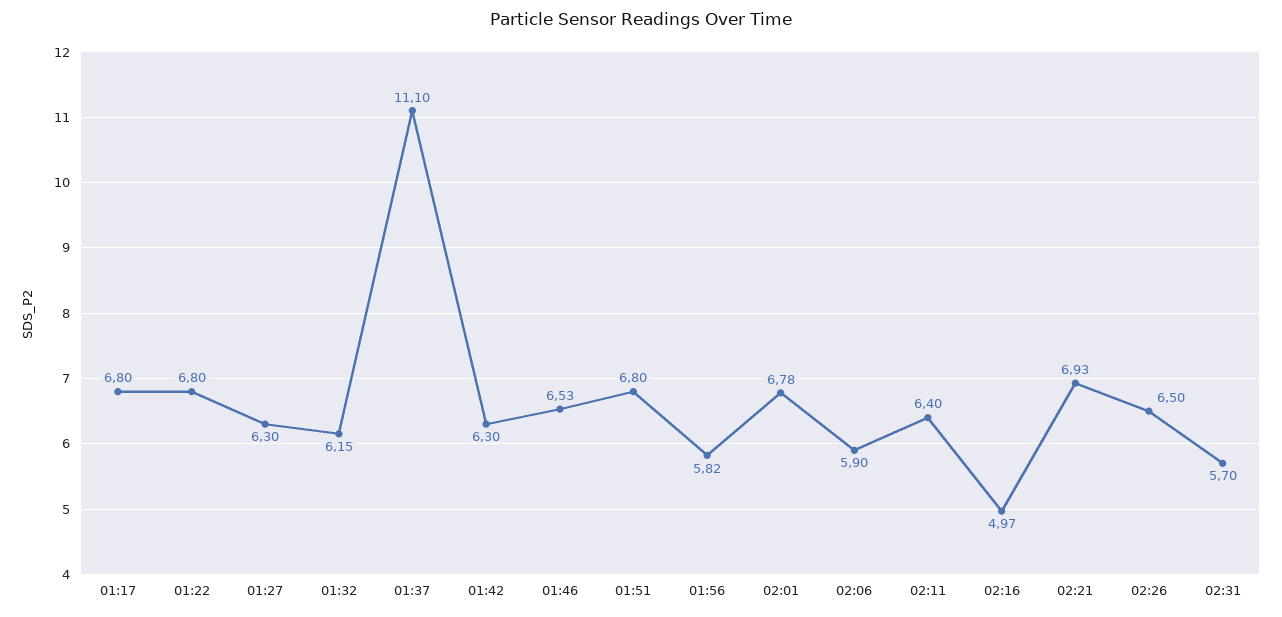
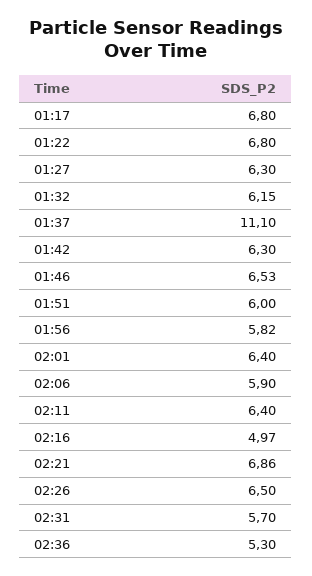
01:51: 6.8 -> 6
02:01: 6.78 -> 6.4
02:21: 6.93 -> 6.86
02:36: none -> 5.3

